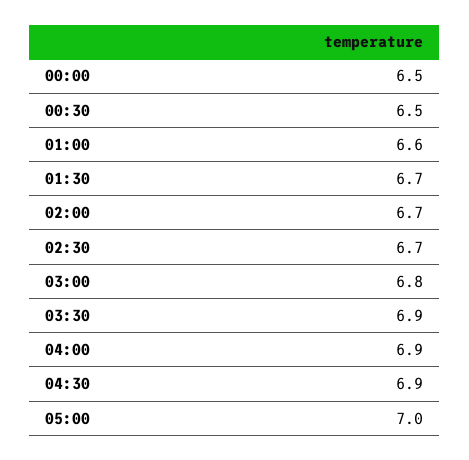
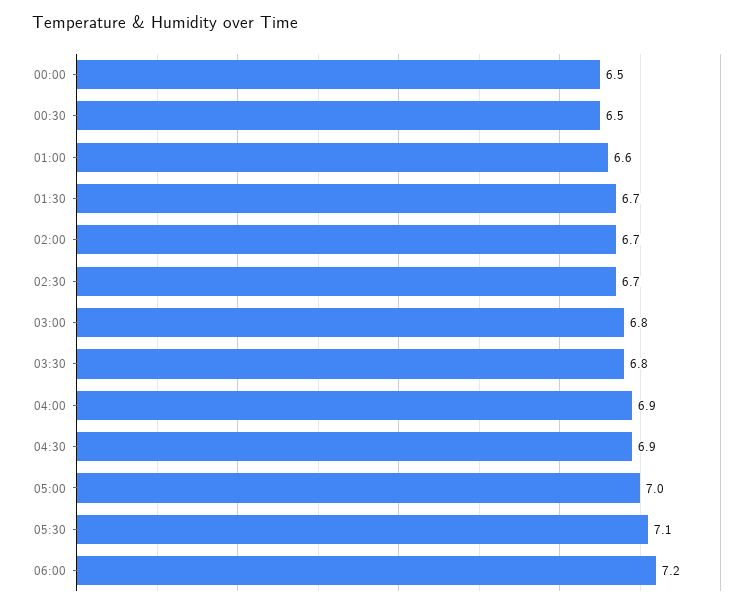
03:30: 6.9 -> 6.8
05:30: none -> 7.1
06:00: none -> 7.2

